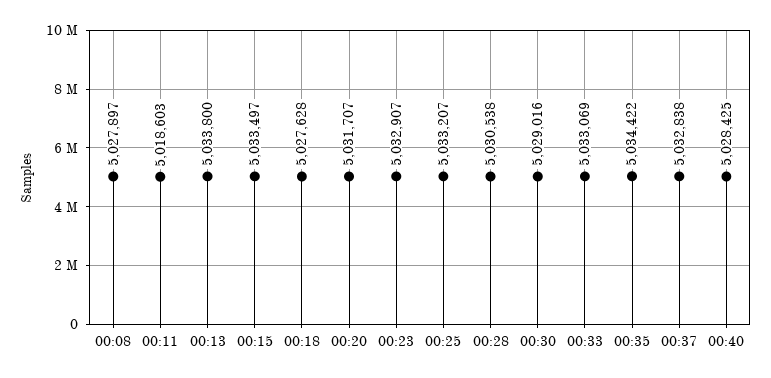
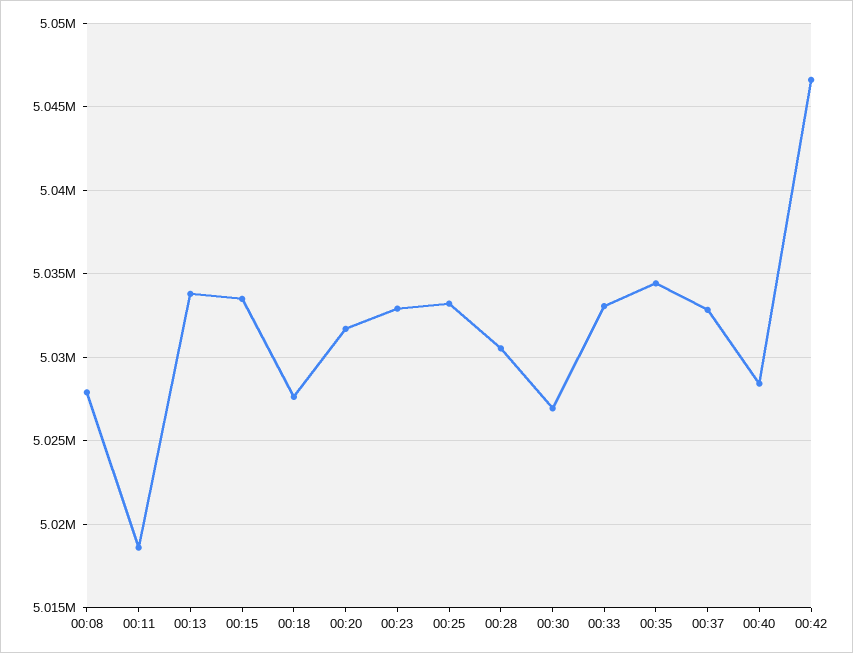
00:30: 5029016 -> 5027000
00:42: none -> 5046500

